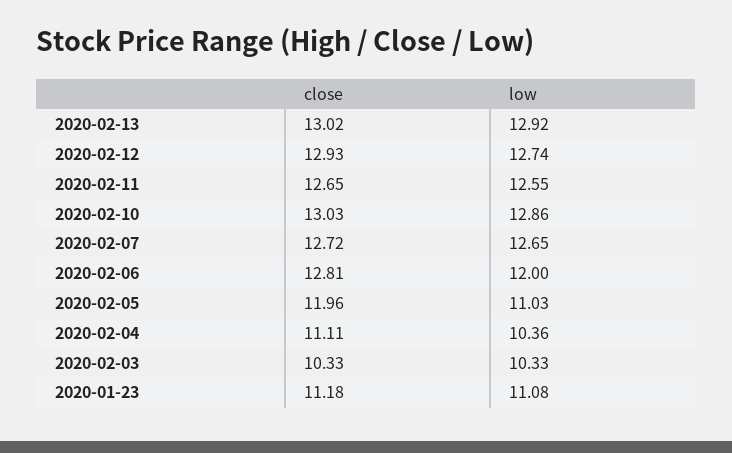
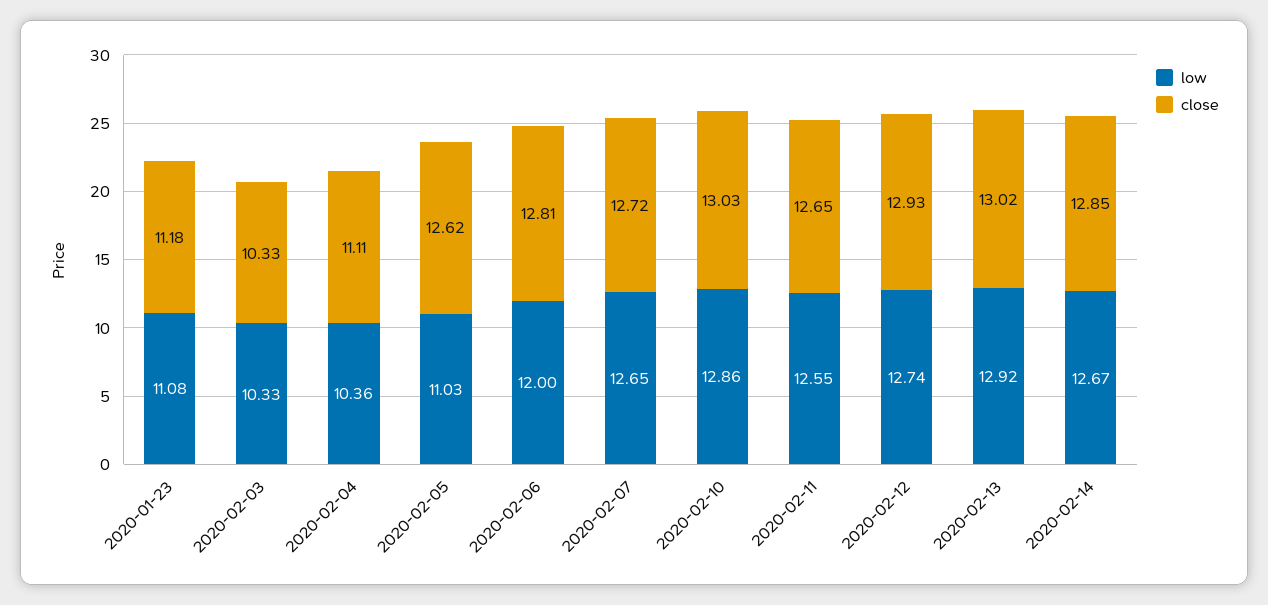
close, 2020-02-05: 11.96 -> 12.62
low, 2020-02-14: none -> 12.67
close, 2020-02-14: none -> 12.85

